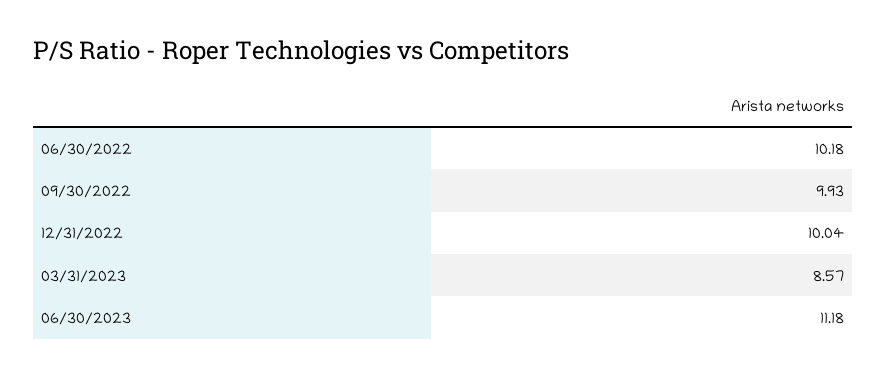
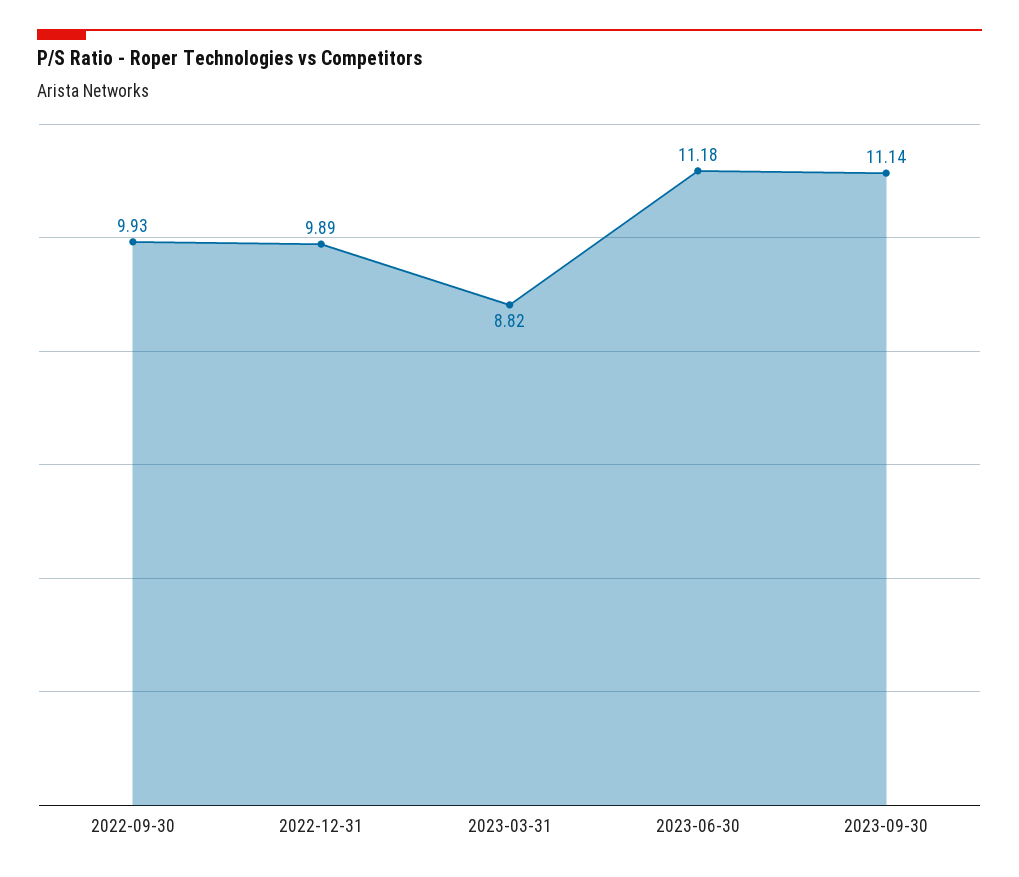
06/30/2022: 10.18 -> none
12/31/2022: 10.04 -> 9.89
03/31/2023: 8.57 -> 8.82
2023-09-30: none -> 11.14

